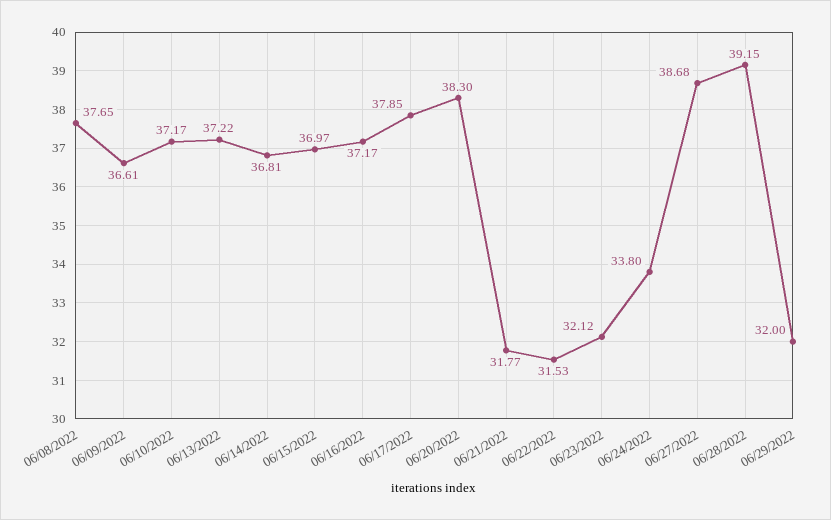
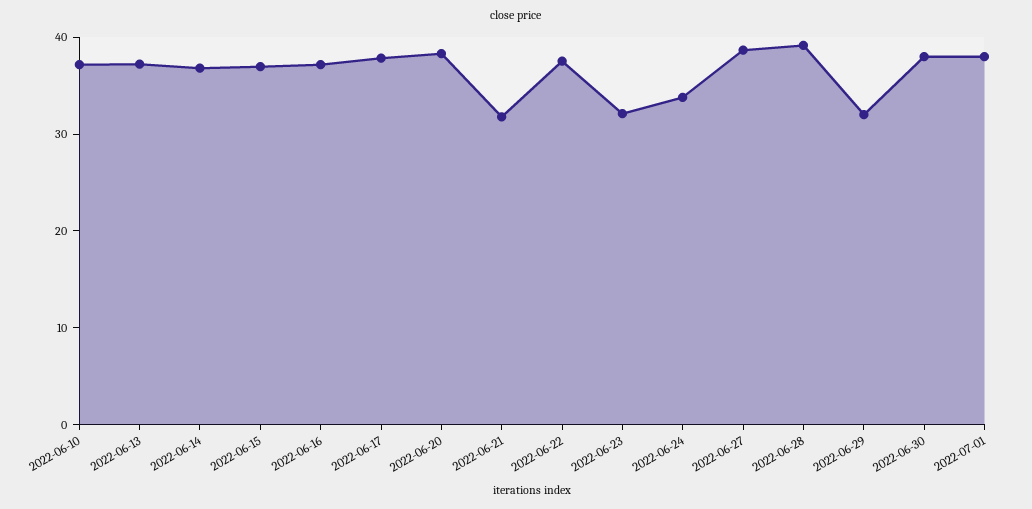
06/08/2022: 37.65 -> none
06/09/2022: 36.61 -> none
06/22/2022: 31.53 -> 38
2022-06-30: none -> 38
2022-07-01: none -> 38

